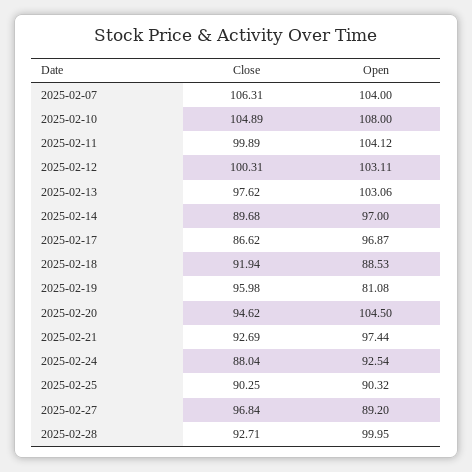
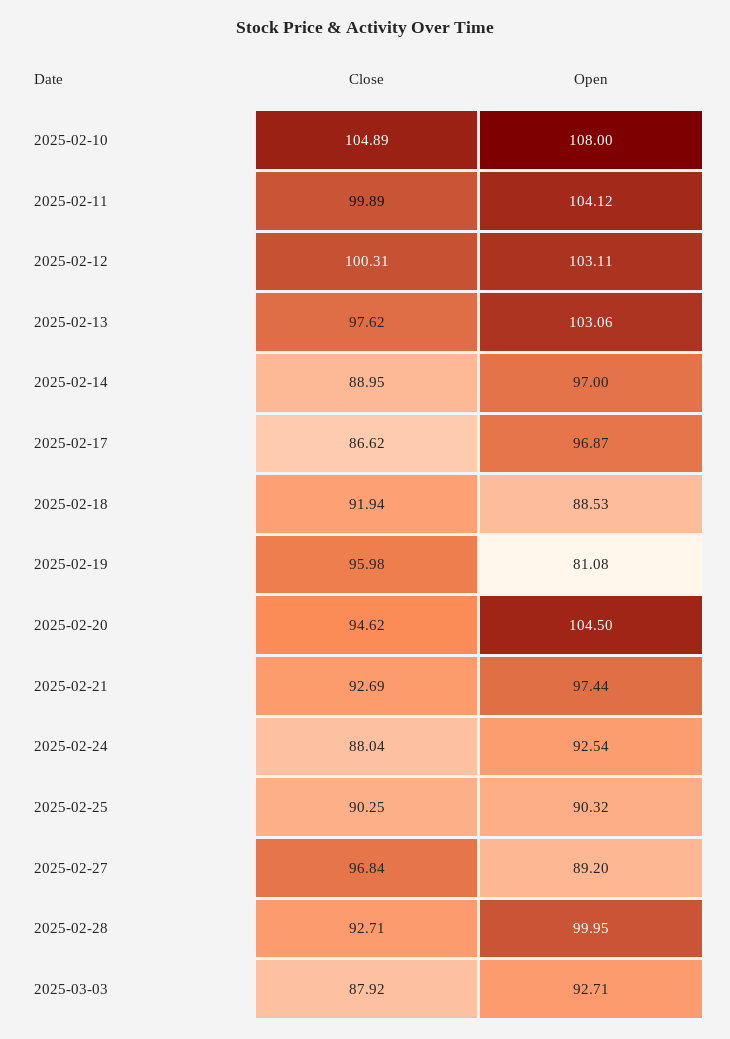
Close, 2025-02-07: 106.31 -> none
Open, 2025-02-07: 104 -> none
Close, 2025-02-14: 89.68 -> 88.95
Close, 2025-03-03: none -> 87.92
Open, 2025-03-03: none -> 92.71

